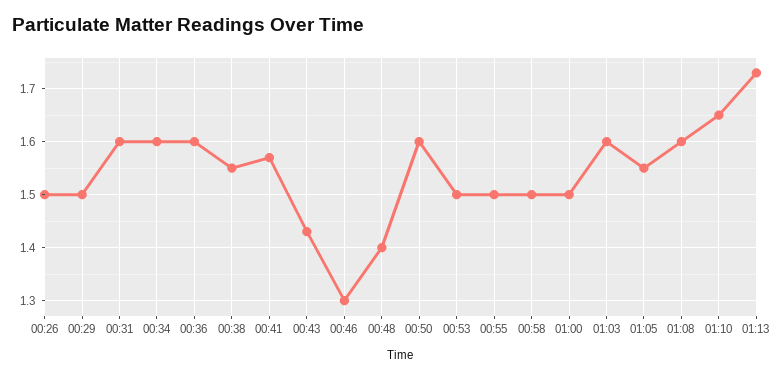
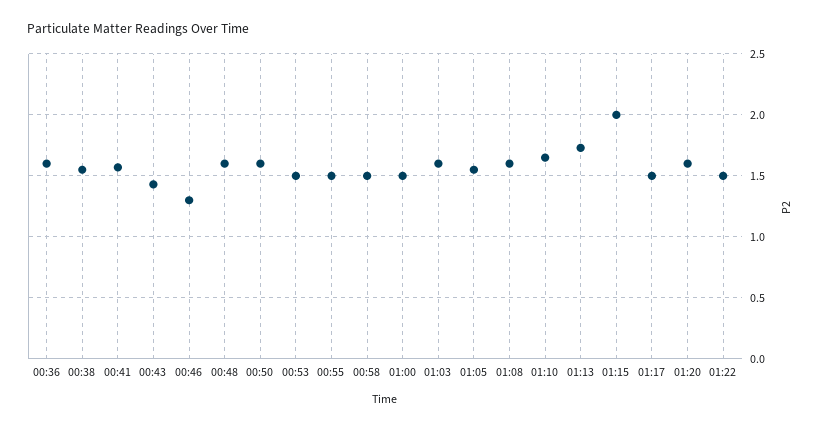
00:26: 1.5 -> none
00:29: 1.5 -> none
00:31: 1.6 -> none
00:34: 1.6 -> none
00:48: 1.4 -> 1.6
01:15: none -> 2
01:17: none -> 1.5
01:20: none -> 1.6
01:22: none -> 1.5

